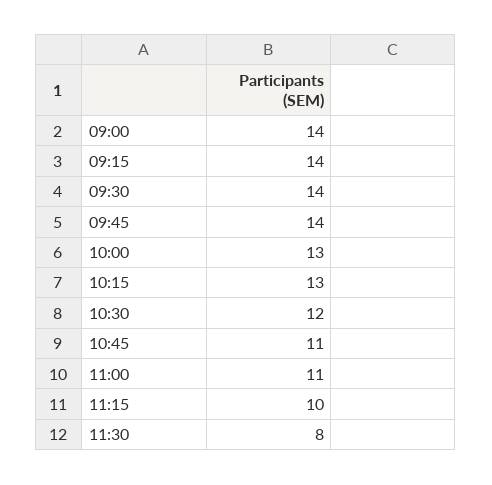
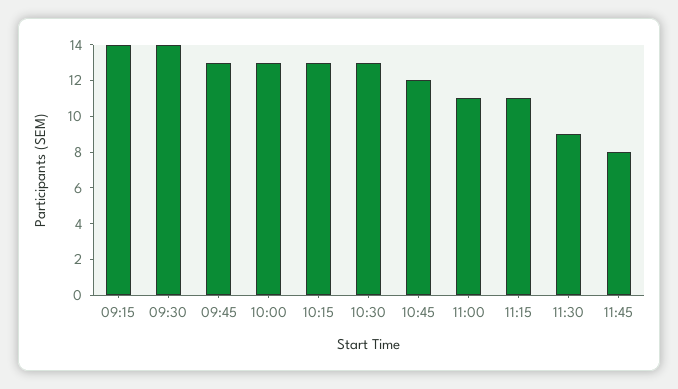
09:00: 14 -> none
09:45: 14 -> 13
10:30: 12 -> 13
10:45: 11 -> 12
11:15: 10 -> 11
11:30: 8 -> 9
11:45: none -> 8

